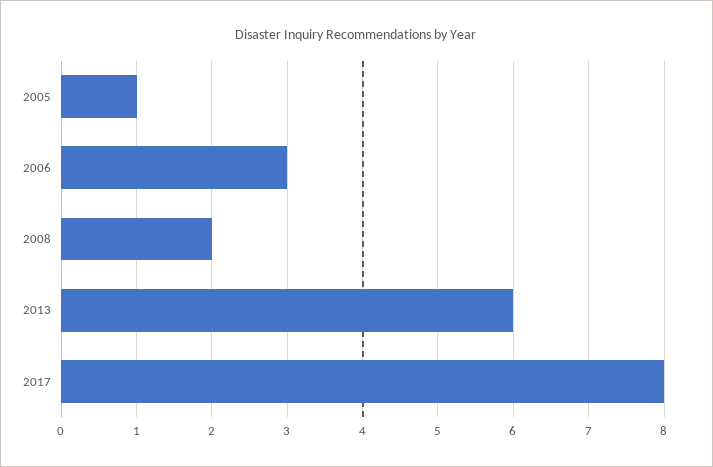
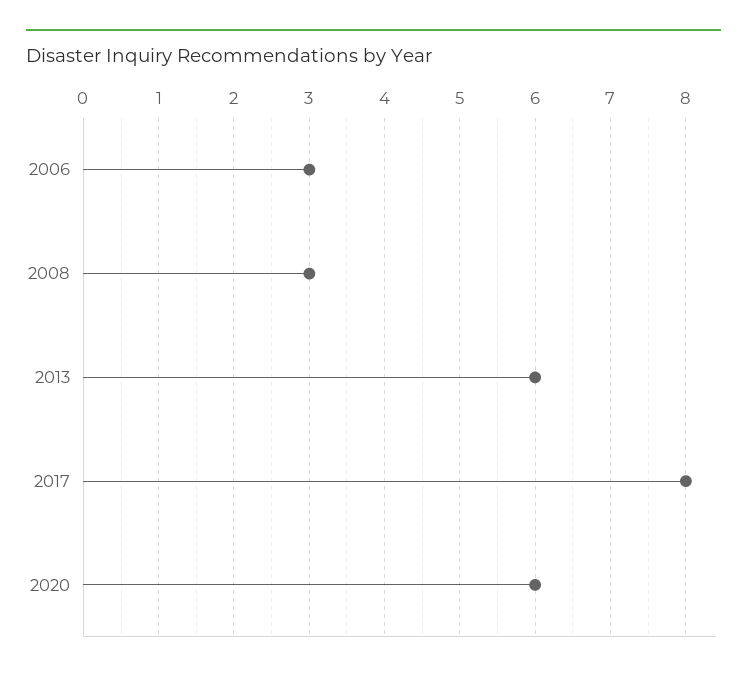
2005: 1 -> none
2008: 2 -> 3
2020: none -> 6

